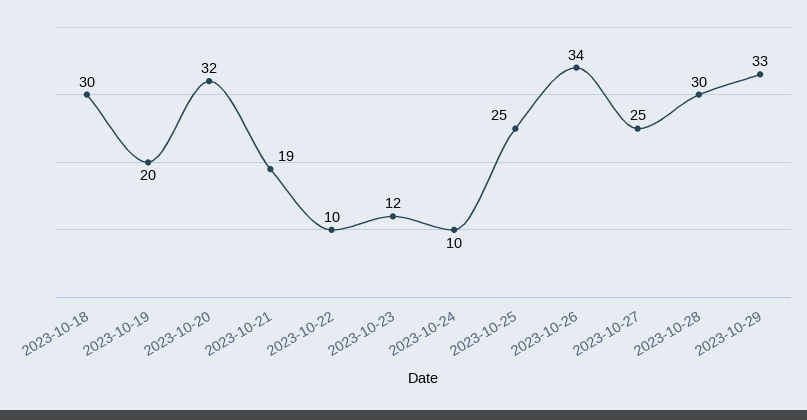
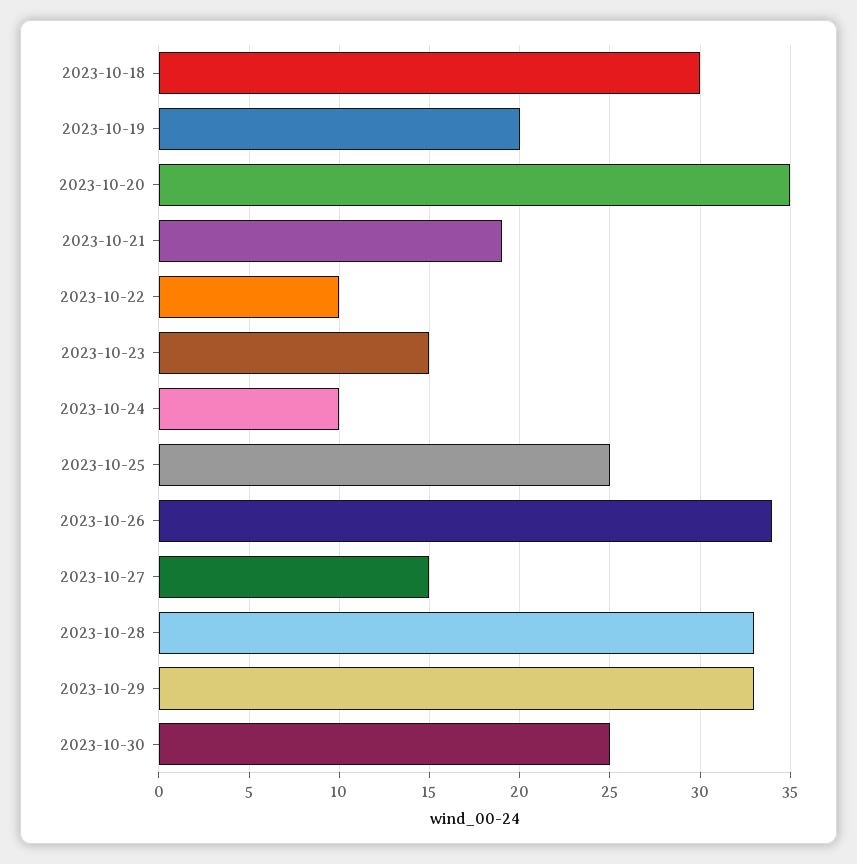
2023-10-20: 32 -> 35
2023-10-23: 12 -> 15
2023-10-27: 25 -> 15
2023-10-28: 30 -> 33
2023-10-30: none -> 25

